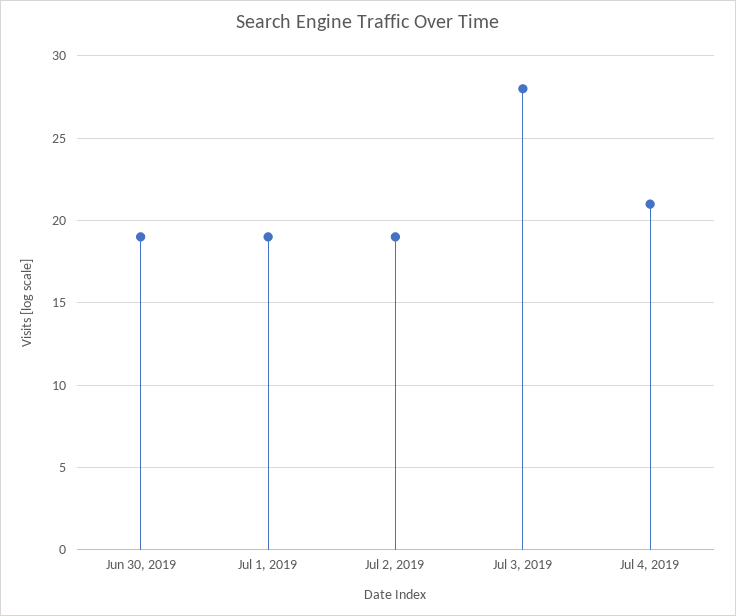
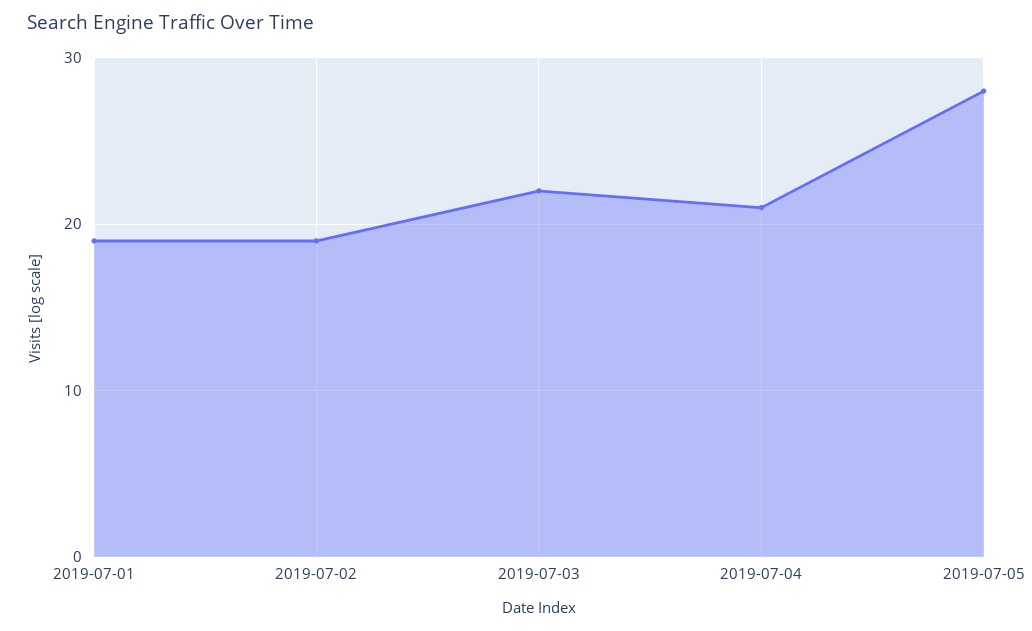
Jun 30, 2019: 19 -> none
Jul 3, 2019: 28 -> 22
2019-07-05: none -> 28

